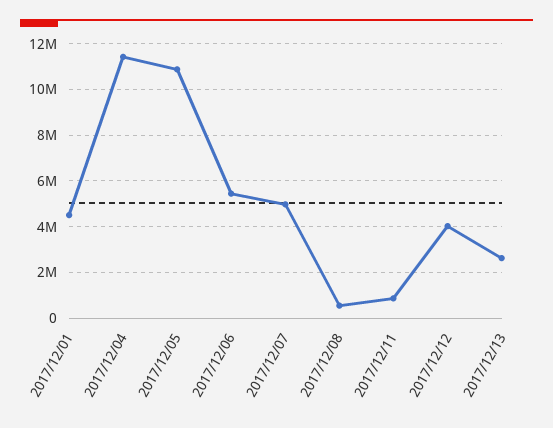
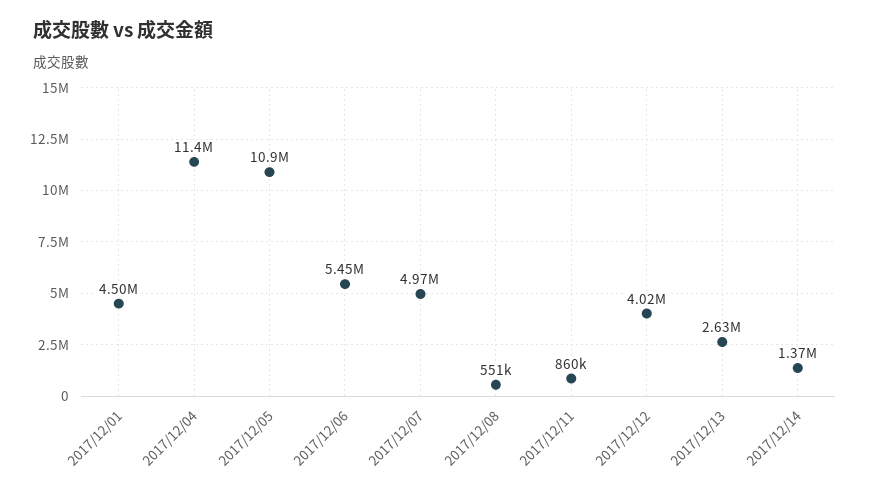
2017/12/14: none -> 1370000

